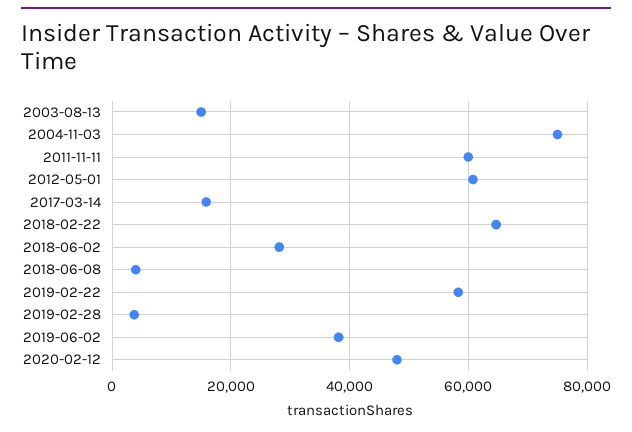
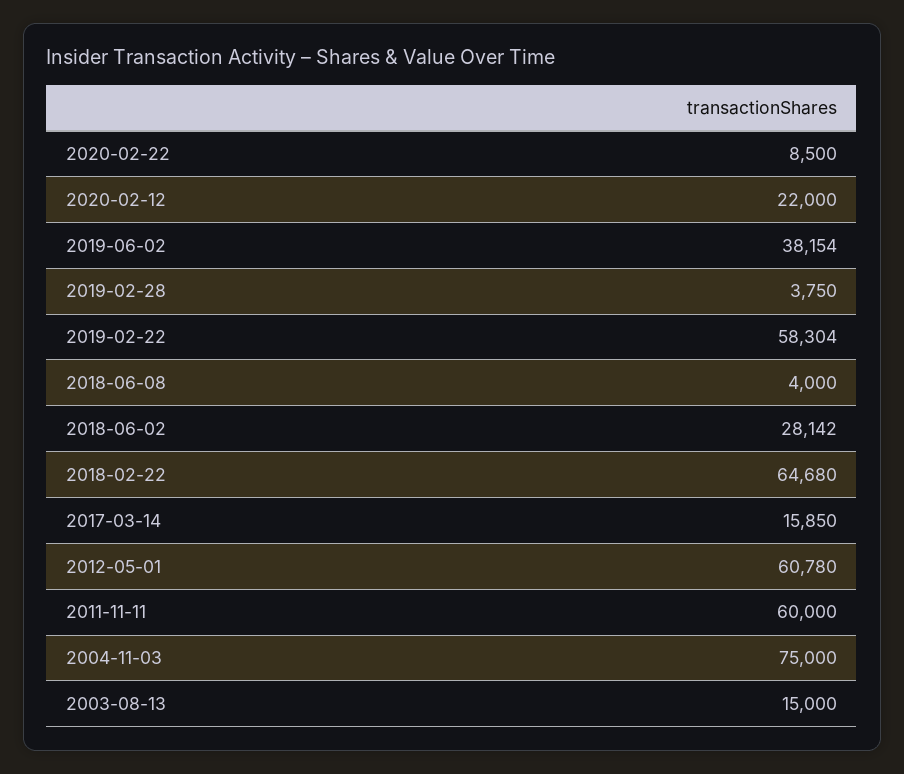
2020-02-12: 48000 -> 22000
2020-02-22: none -> 8500

